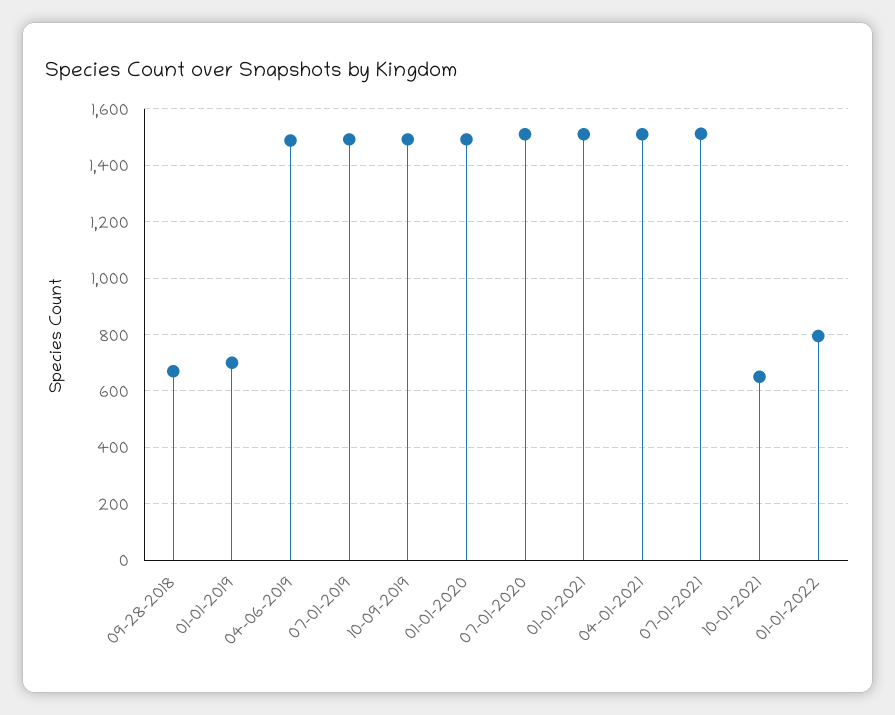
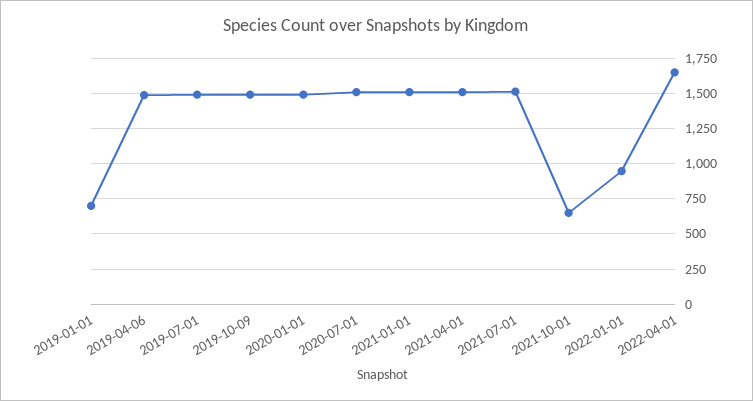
09-28-2018: 675 -> none
01-01-2022: 800 -> 950
2022-04-01: none -> 1650

